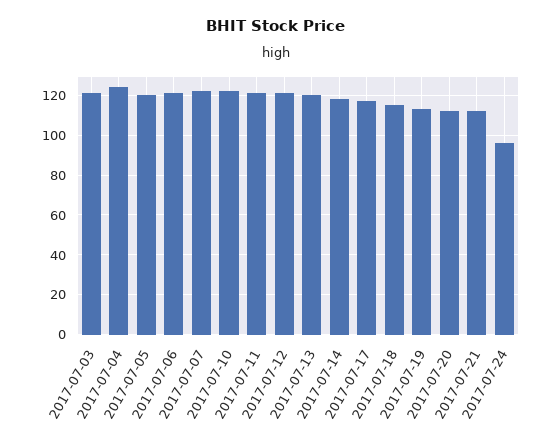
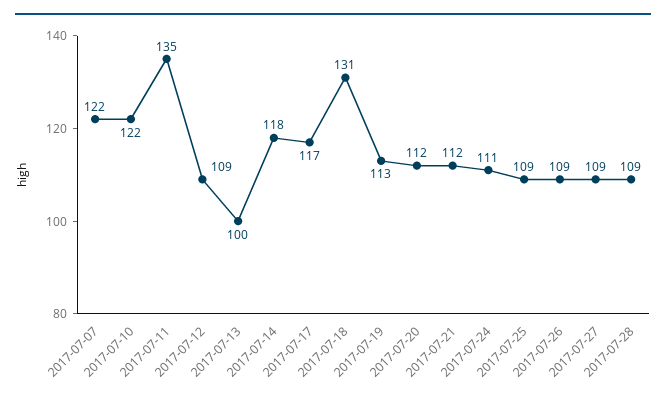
2017-07-03: 120 -> none
2017-07-04: 125 -> none
2017-07-05: 120 -> none
2017-07-06: 120 -> none
2017-07-11: 120 -> 135
2017-07-12: 120 -> 109
2017-07-13: 120 -> 100
2017-07-18: 115 -> 131
2017-07-24: 95 -> 111
2017-07-25: none -> 109
2017-07-26: none -> 109
2017-07-27: none -> 109
2017-07-28: none -> 109

